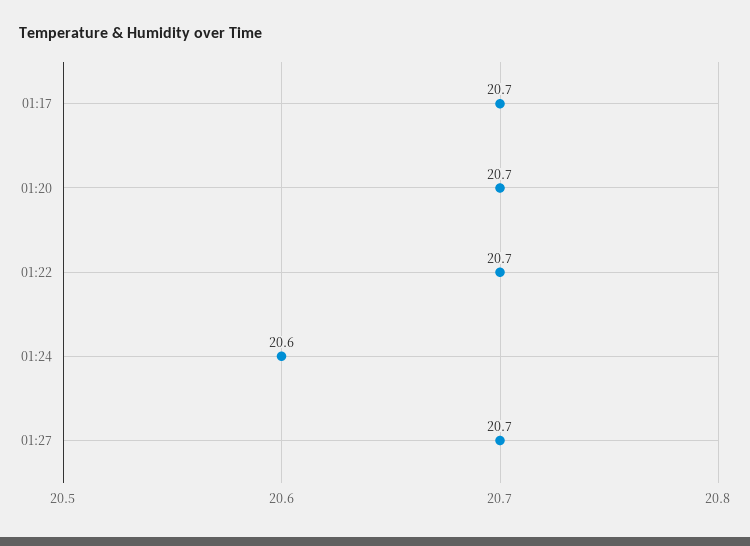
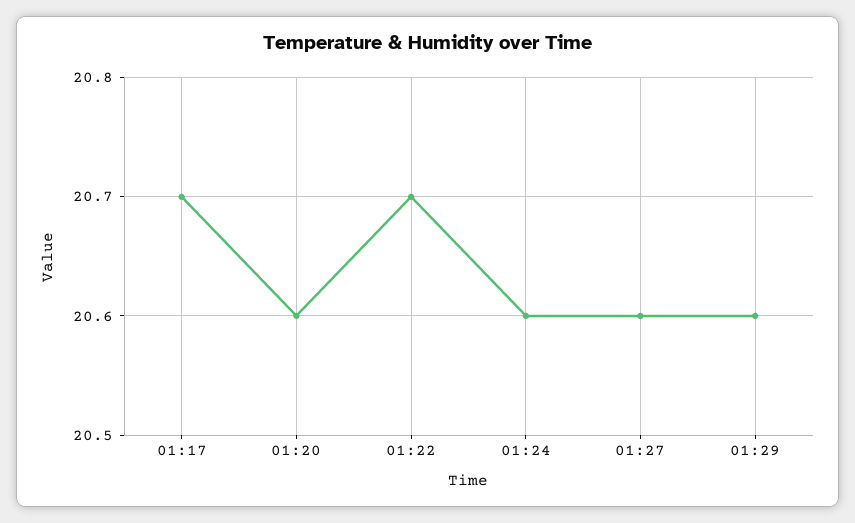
01:20: 20.7 -> 20.6
01:27: 20.7 -> 20.6
01:29: none -> 20.6

